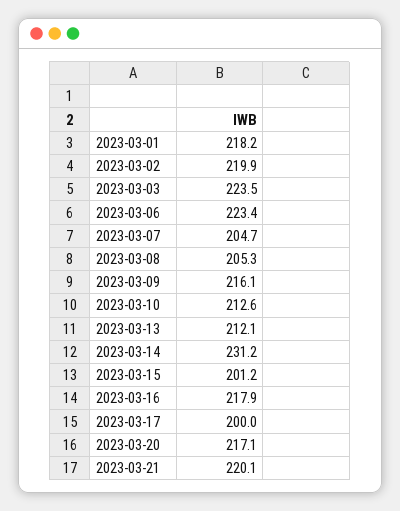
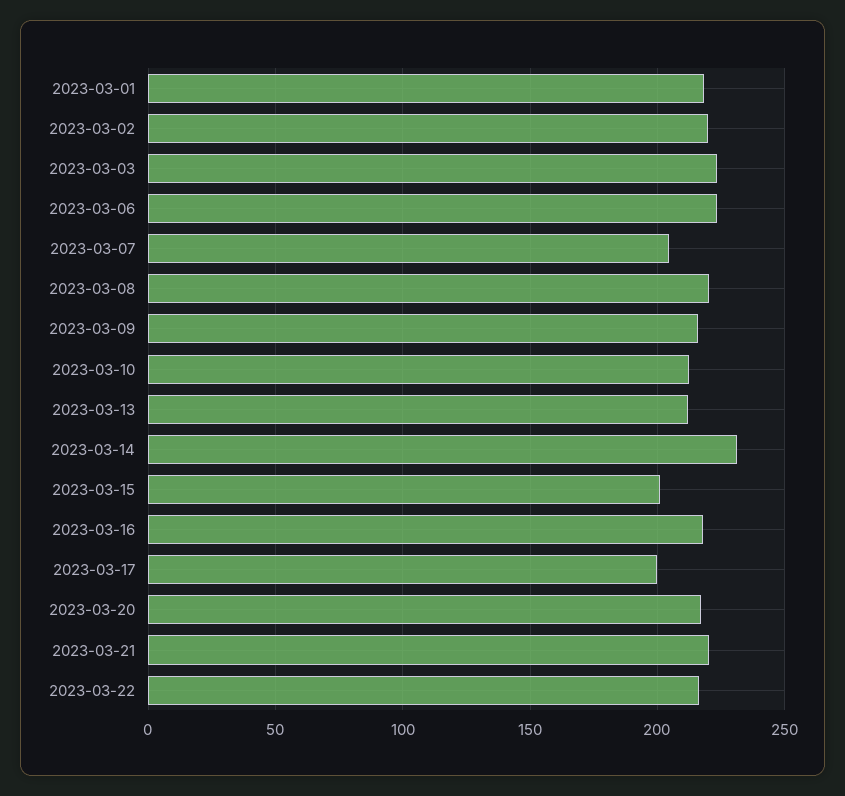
2023-03-08: 205.3 -> 220
2023-03-22: none -> 215

